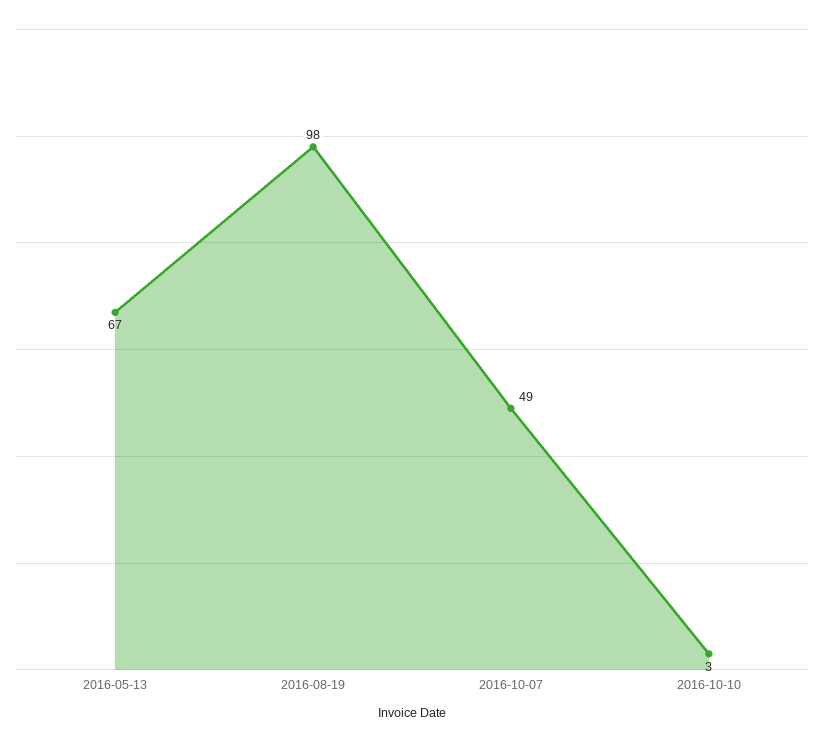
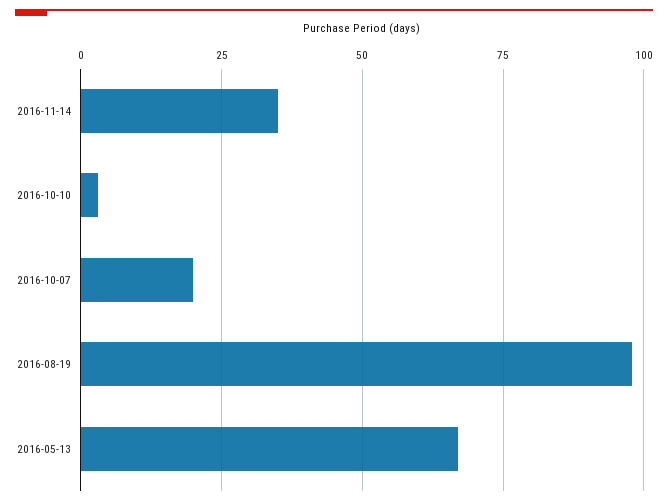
2016-10-07: 49 -> 20
2016-11-14: none -> 35

